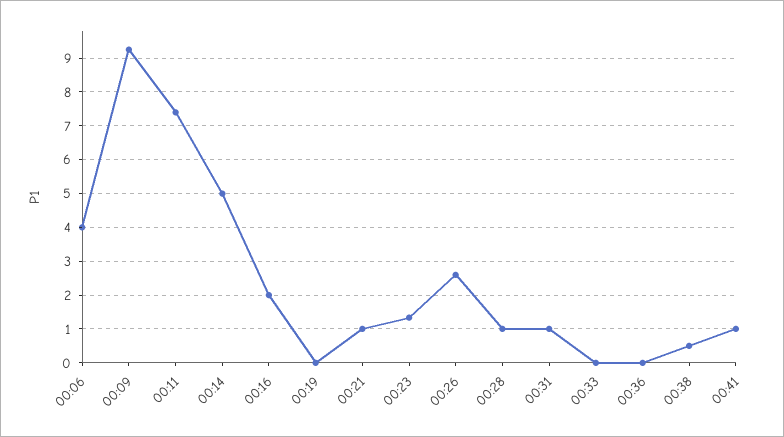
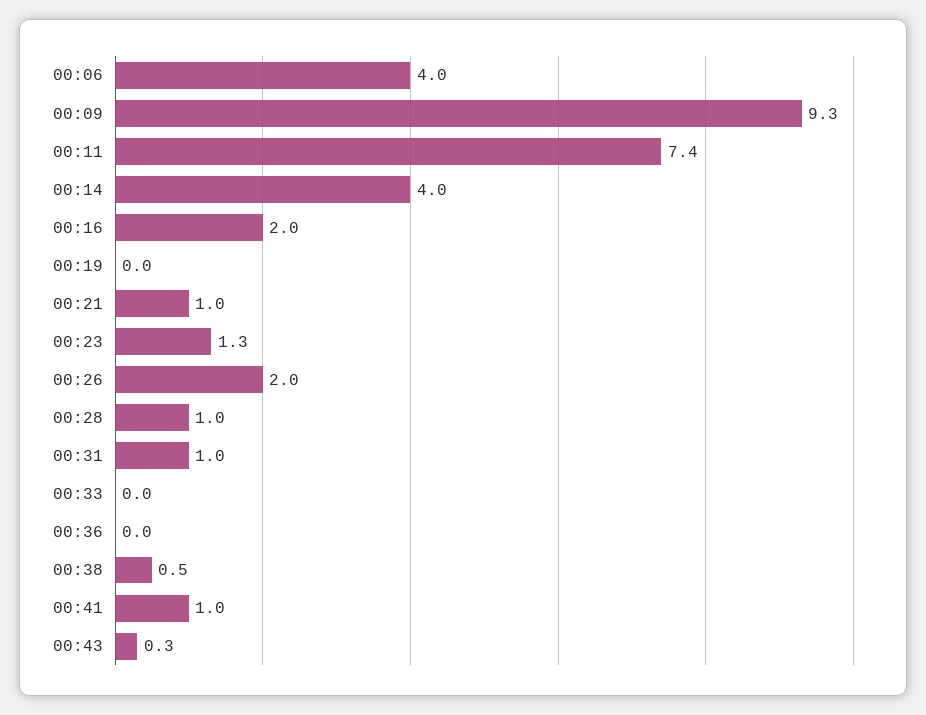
00:14: 5 -> 4
00:26: 2.6 -> 2
00:43: none -> 0.3

